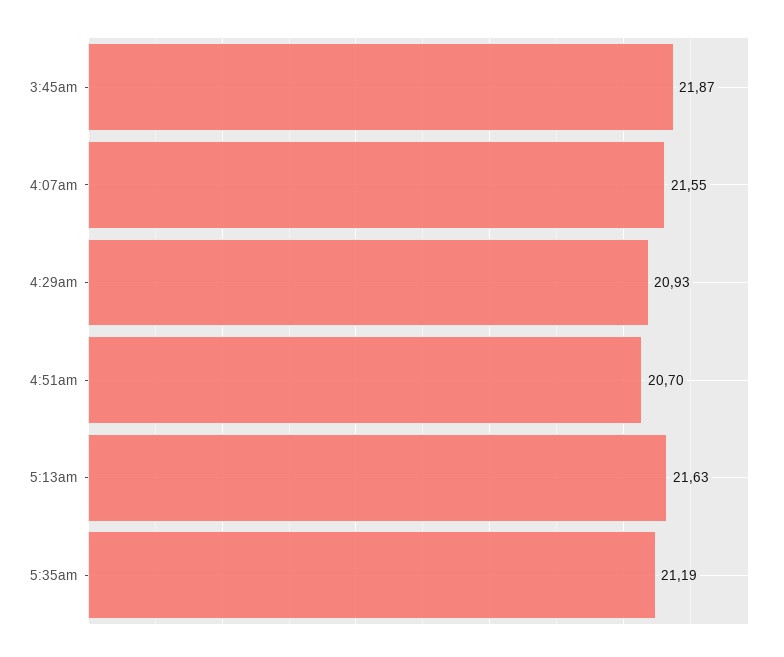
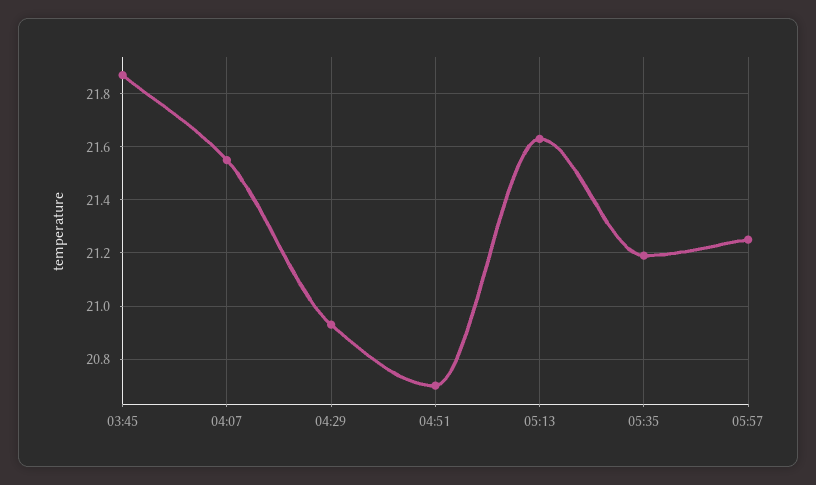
05:57: none -> 21.25

